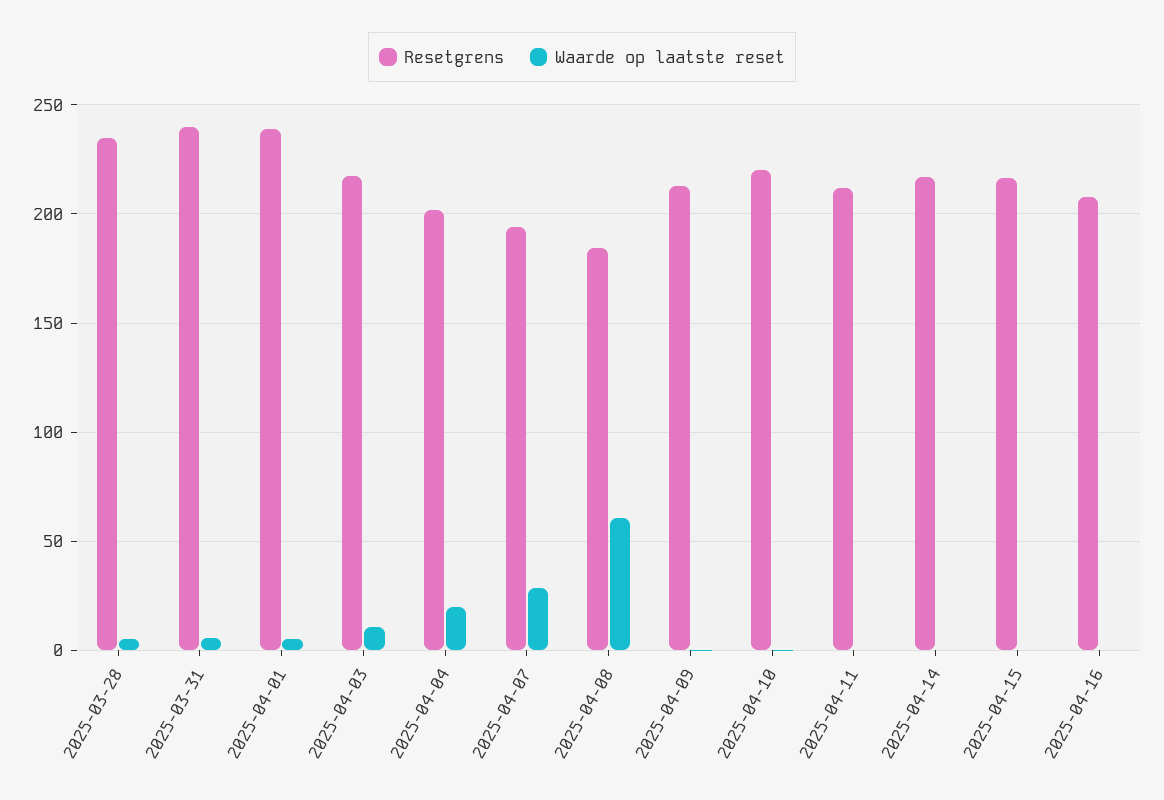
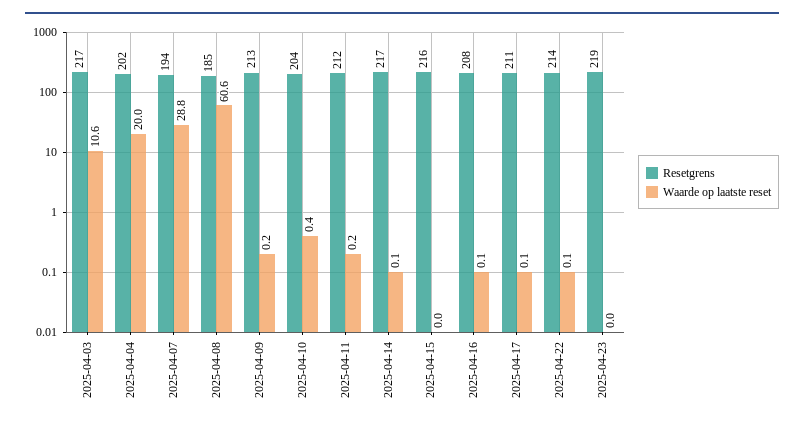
Resetgrens, 2025-03-28: 235 -> none
Waarde op laatste reset, 2025-03-28: 5 -> none
Resetgrens, 2025-03-31: 240 -> none
Waarde op laatste reset, 2025-03-31: 5 -> none
Resetgrens, 2025-04-01: 240 -> none
Waarde op laatste reset, 2025-04-01: 5 -> none
Resetgrens, 2025-04-10: 220 -> 204
Resetgrens, 2025-04-17: none -> 211
Waarde op laatste reset, 2025-04-17: none -> 0.1
Resetgrens, 2025-04-22: none -> 214
Waarde op laatste reset, 2025-04-22: none -> 0.1
Resetgrens, 2025-04-23: none -> 219
Waarde op laatste reset, 2025-04-23: none -> 0

